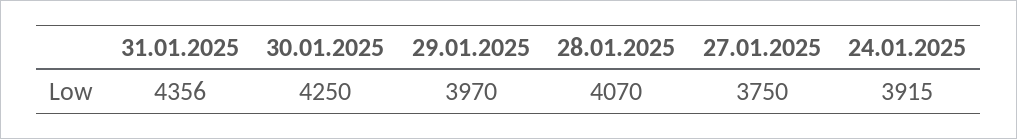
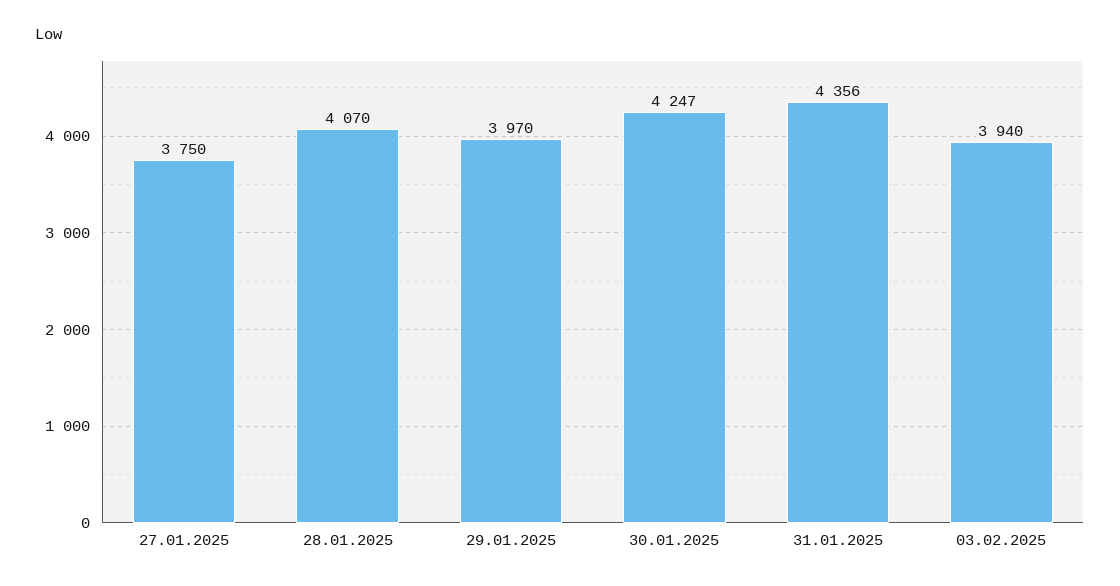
30.01.2025: 4250 -> 4247
24.01.2025: 3915 -> none
03.02.2025: none -> 3940

